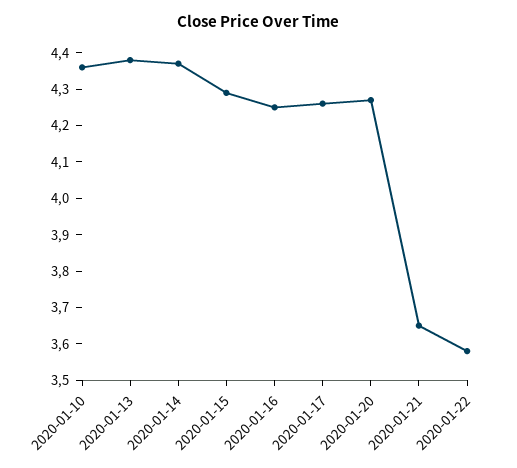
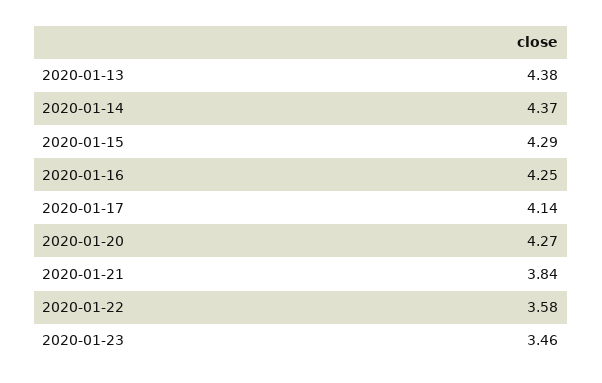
2020-01-10: 4.35 -> none
2020-01-17: 4.25 -> 4.14
2020-01-21: 3.65 -> 3.84
2020-01-23: none -> 3.46

